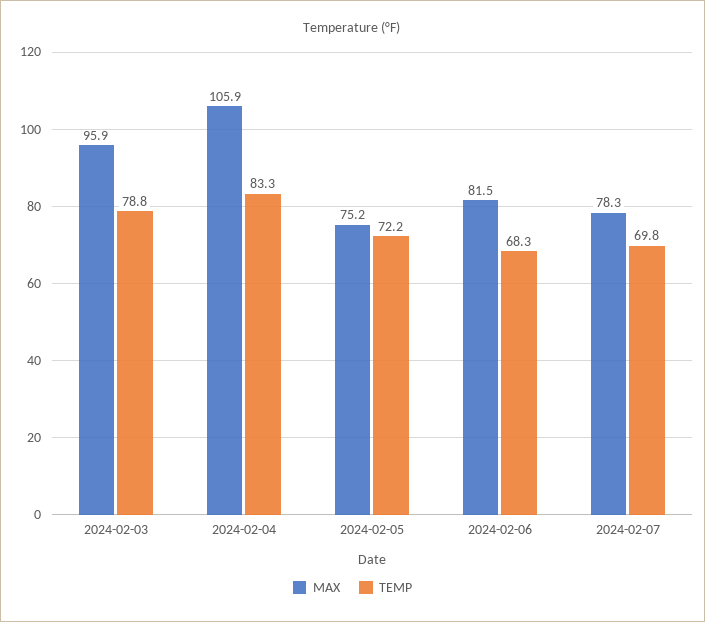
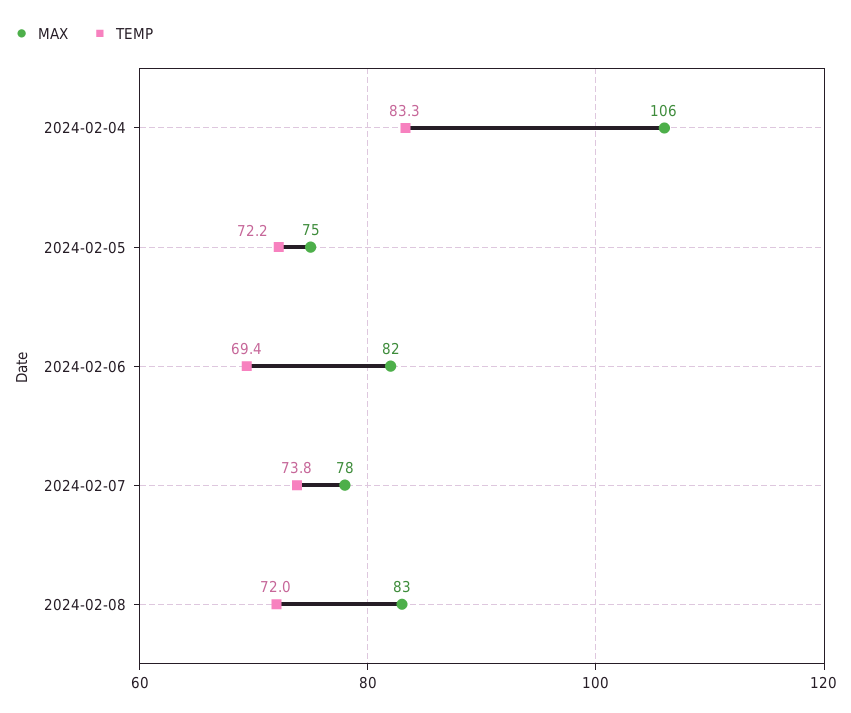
MAX, 2024-02-03: 95.9 -> none
TEMP, 2024-02-03: 78.8 -> none
TEMP, 2024-02-06: 68.3 -> 69.4
TEMP, 2024-02-07: 69.8 -> 73.8
MAX, 2024-02-08: none -> 83
TEMP, 2024-02-08: none -> 72

